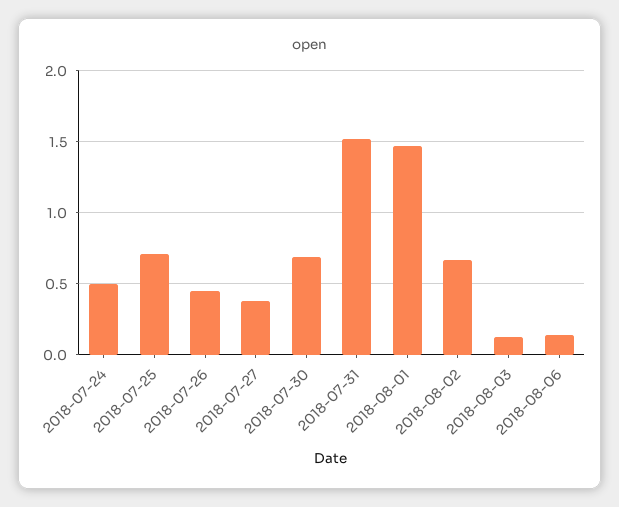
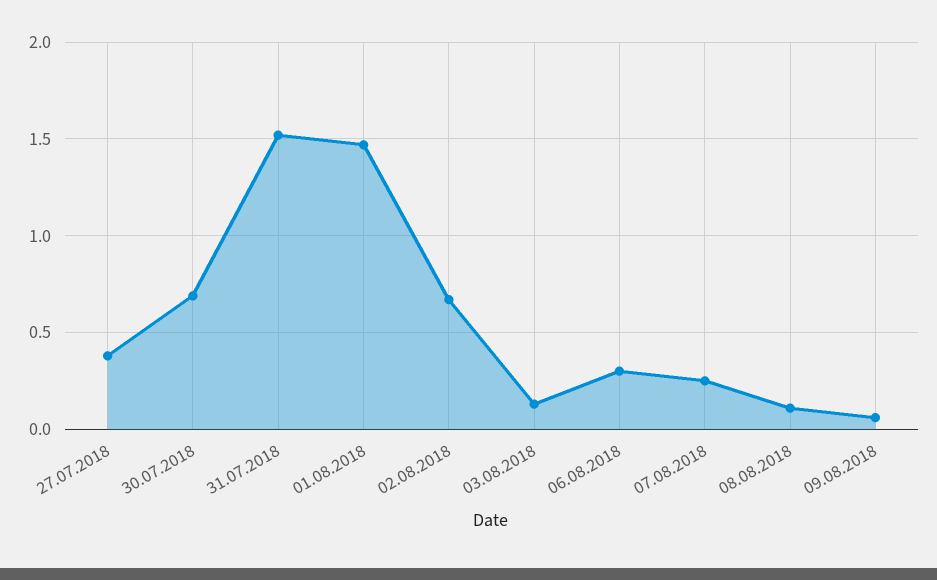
2018-07-24: 0.5 -> none
2018-07-25: 0.7 -> none
2018-07-26: 0.45 -> none
2018-08-06: 0.15 -> 0.3
07.08.2018: none -> 0.25
08.08.2018: none -> 0.1
09.08.2018: none -> 0.05

